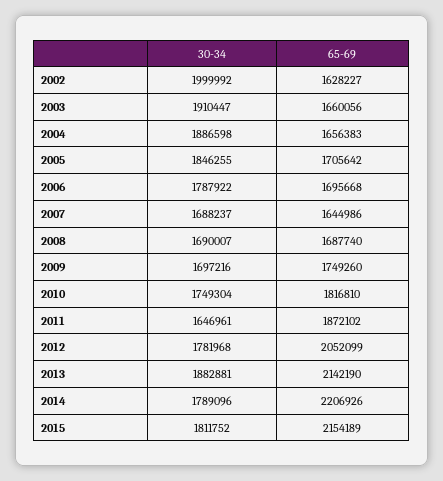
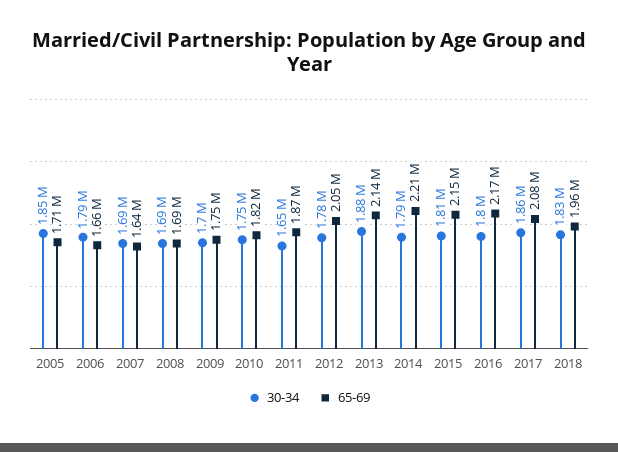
30-34, 2002: 1999992 -> none
65-69, 2002: 1628227 -> none
30-34, 2003: 1910447 -> none
65-69, 2003: 1660056 -> none
30-34, 2004: 1886598 -> none
65-69, 2004: 1656383 -> none
65-69, 2006: 1695668 -> 1660000
30-34, 2016: none -> 1800000
65-69, 2016: none -> 2170000
30-34, 2017: none -> 1860000
65-69, 2017: none -> 2080000
30-34, 2018: none -> 1830000
65-69, 2018: none -> 1960000

